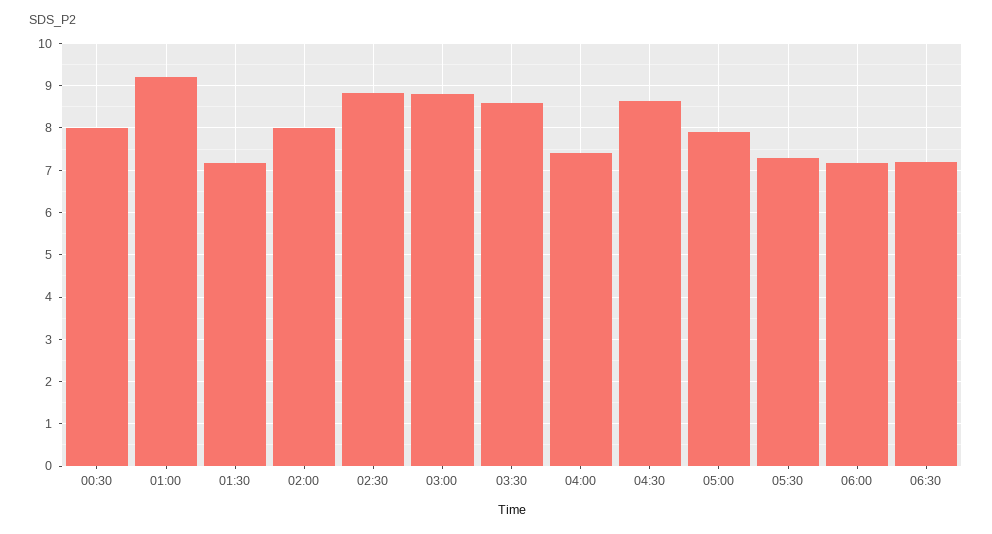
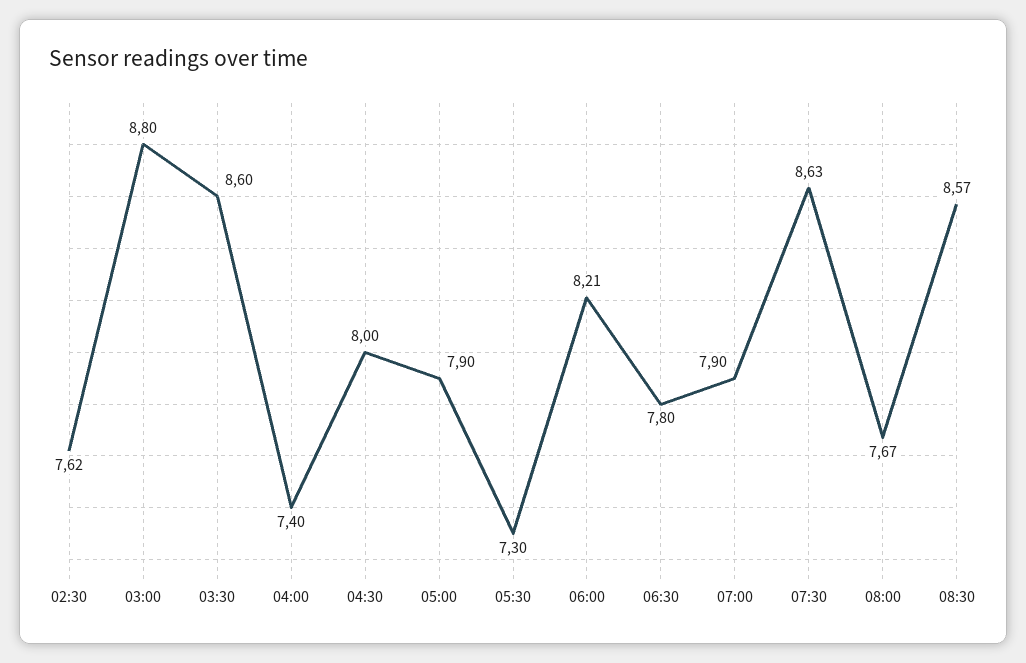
00:30: 8 -> none
01:00: 9.2 -> none
01:30: 7.2 -> none
02:00: 8 -> none
02:30: 8.8 -> 7.62
04:30: 8.6 -> 8
06:00: 7.2 -> 8.21
06:30: 7.2 -> 7.8
07:00: none -> 7.9
07:30: none -> 8.63
08:00: none -> 7.67
08:30: none -> 8.57

